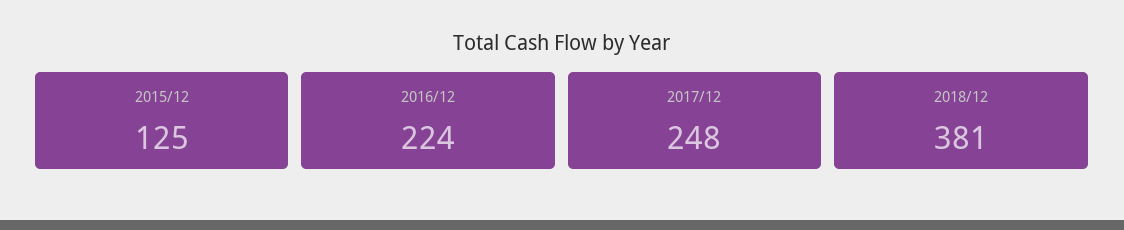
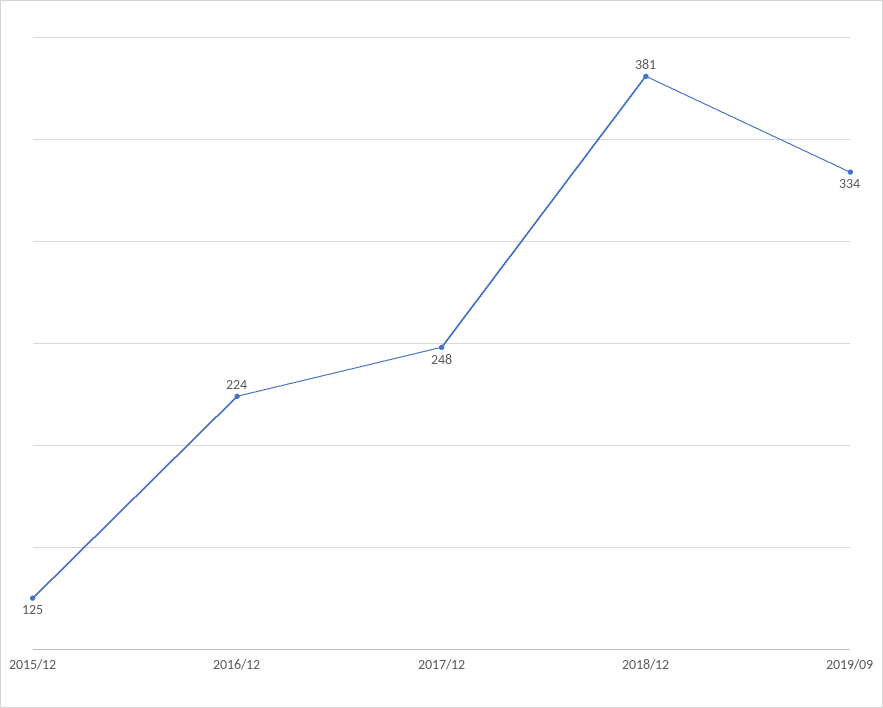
2019/09: none -> 334

